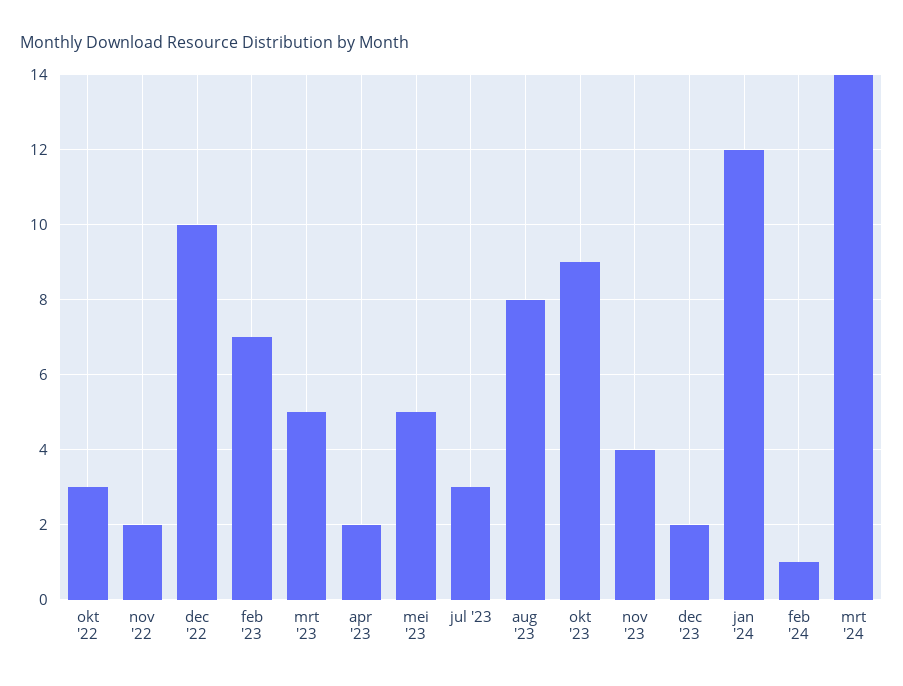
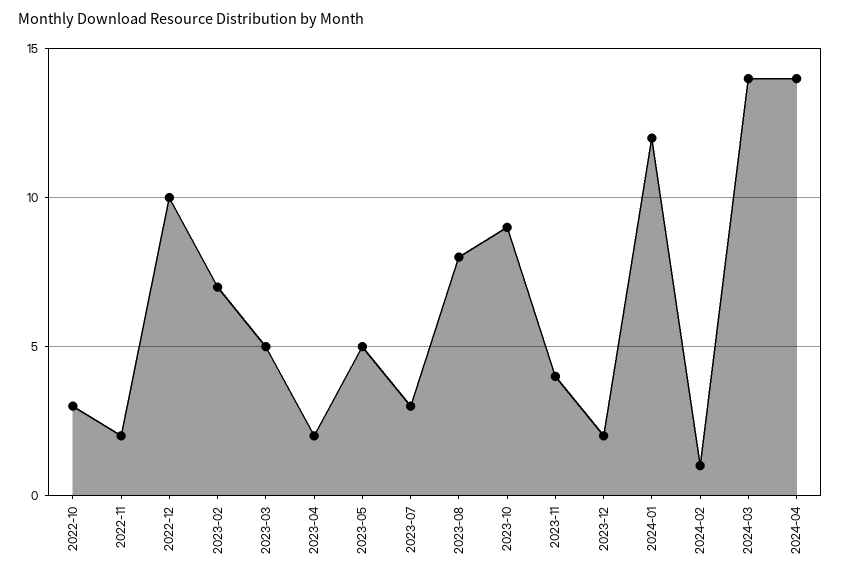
2024-04: none -> 14

